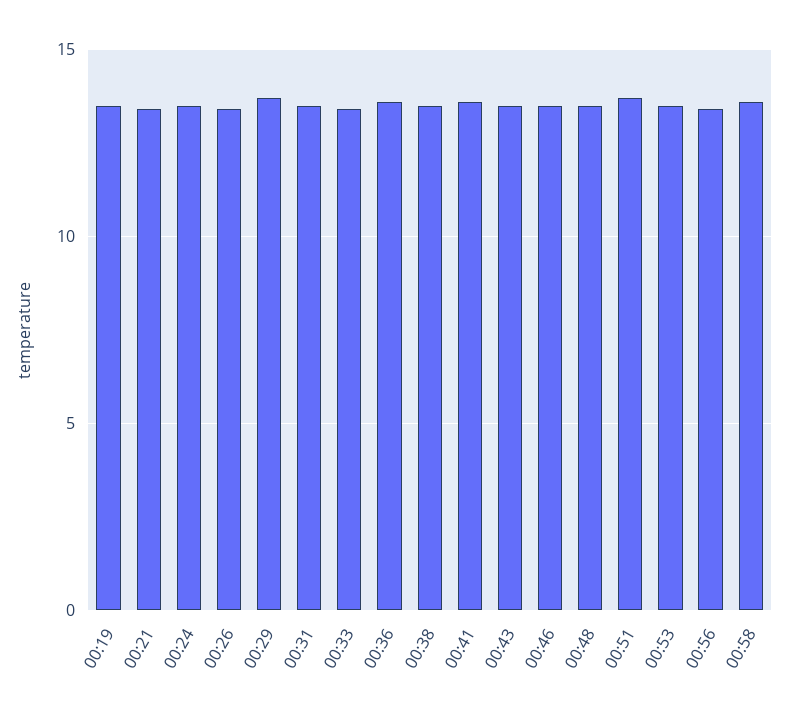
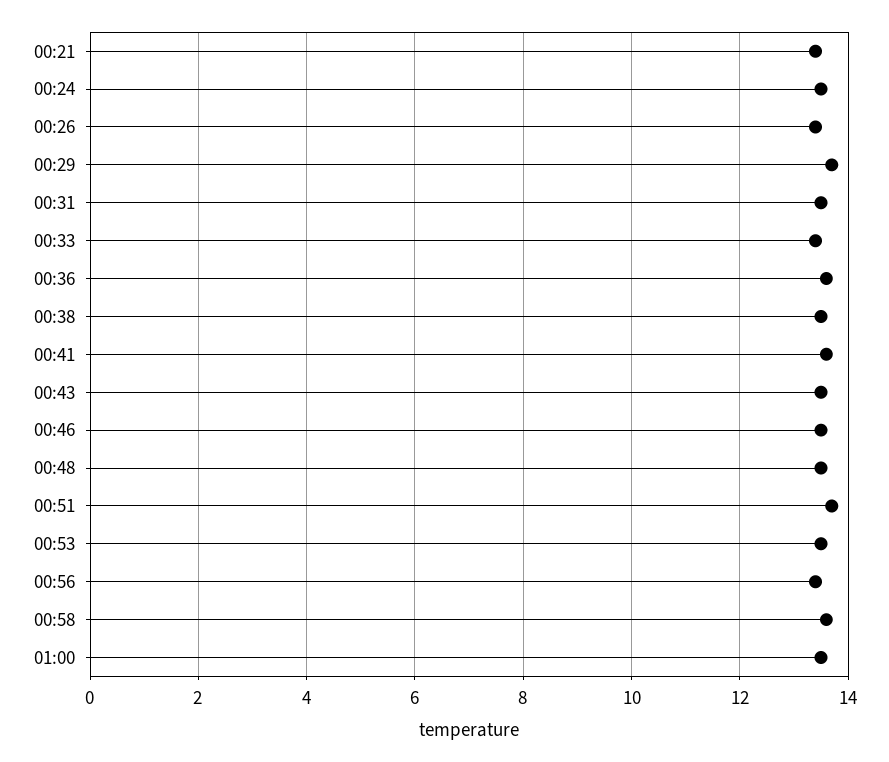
00:19: 13.5 -> none
01:00: none -> 13.5

